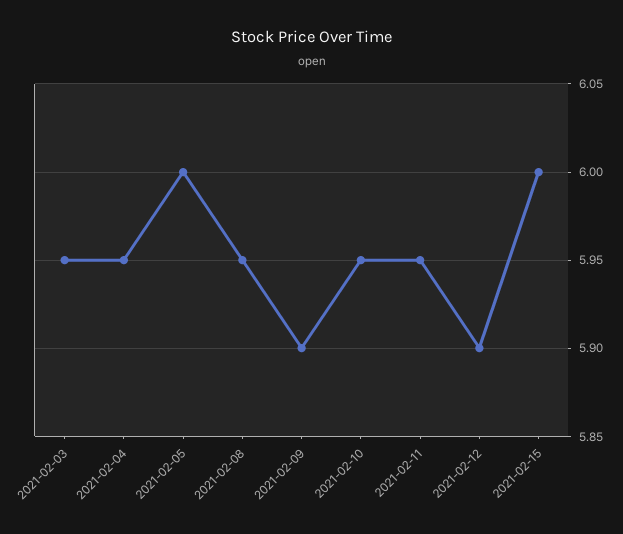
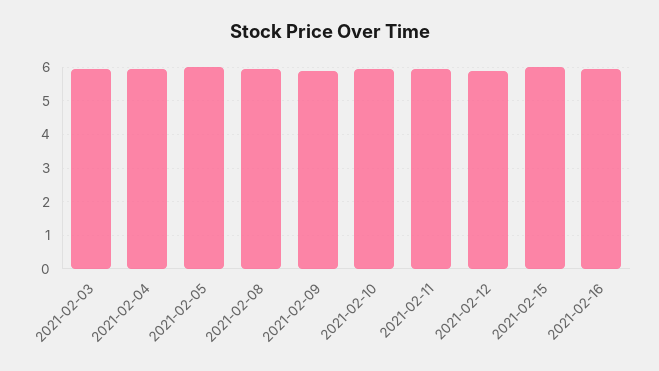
2021-02-16: none -> 6

